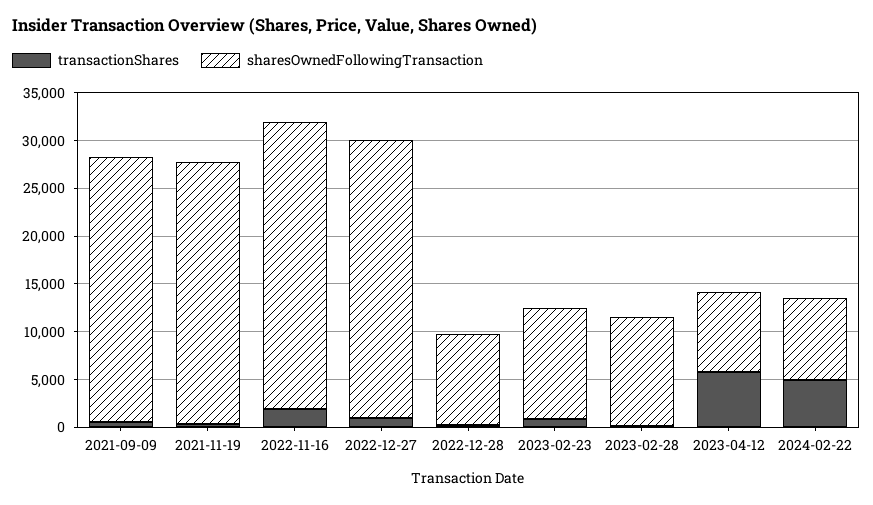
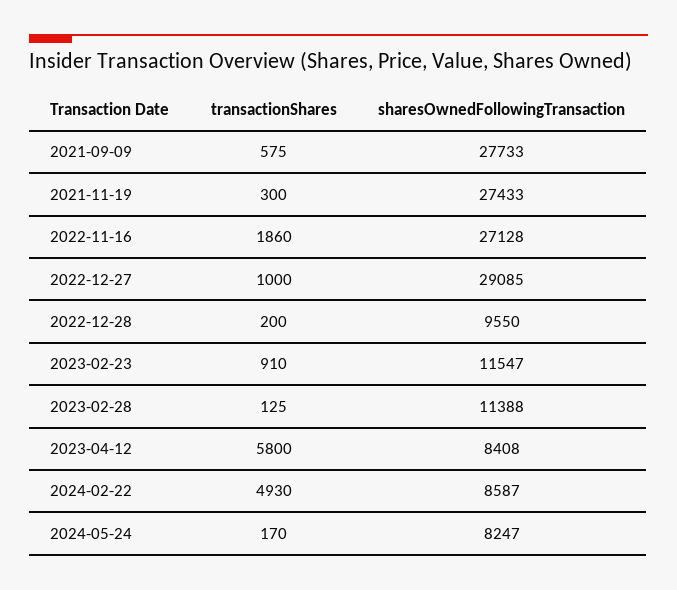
sharesOwnedFollowingTransaction, 2022-11-16: 30000 -> 27128
transactionShares, 2024-05-24: none -> 170
sharesOwnedFollowingTransaction, 2024-05-24: none -> 8247

